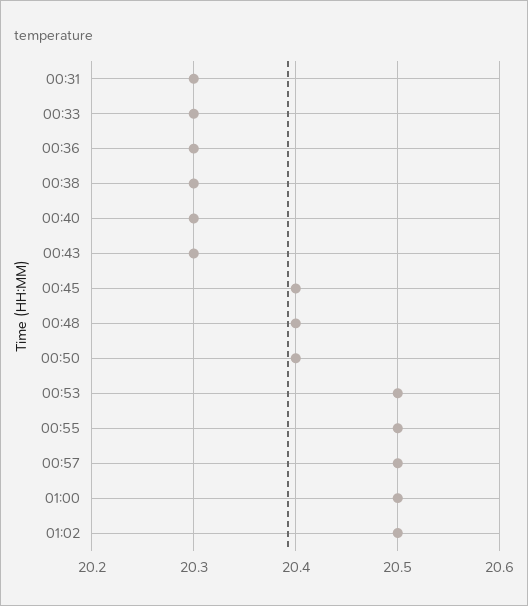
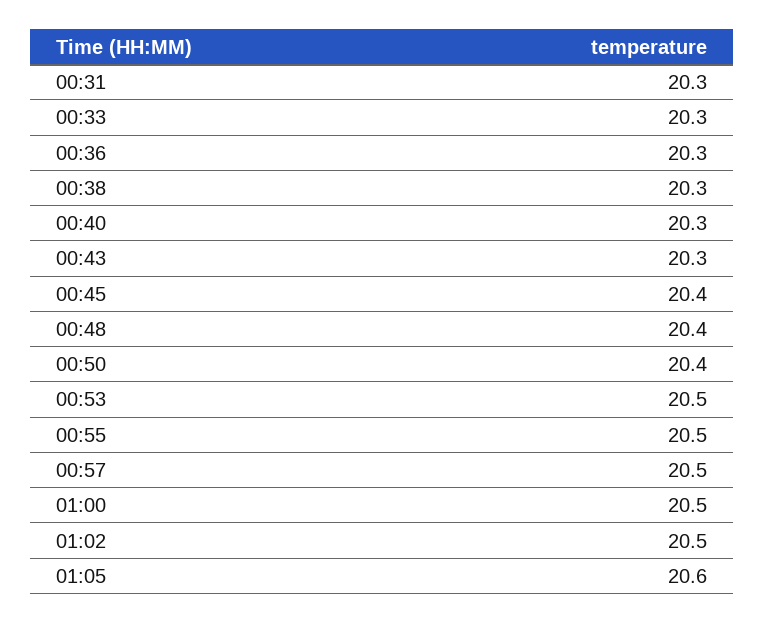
01:05: none -> 20.6

